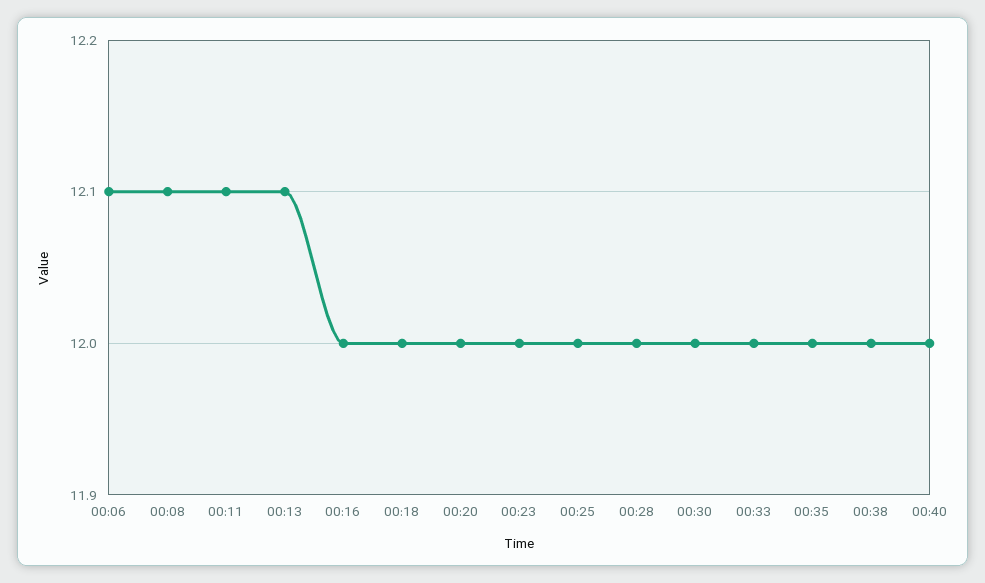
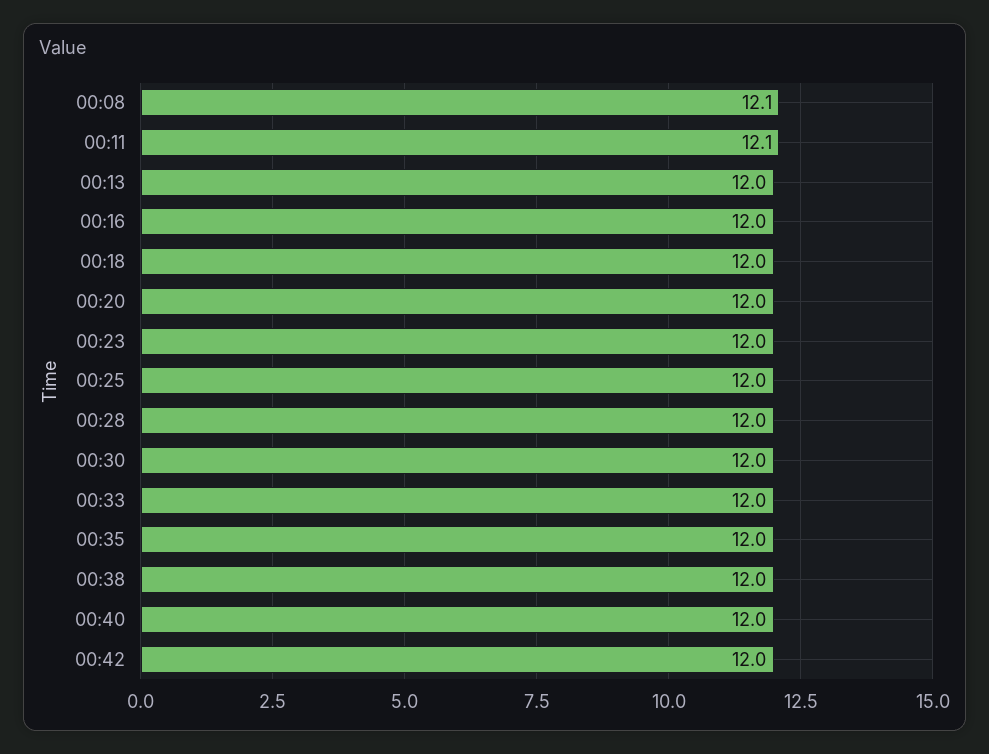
00:06: 12.1 -> none
00:13: 12.1 -> 12
00:42: none -> 12

